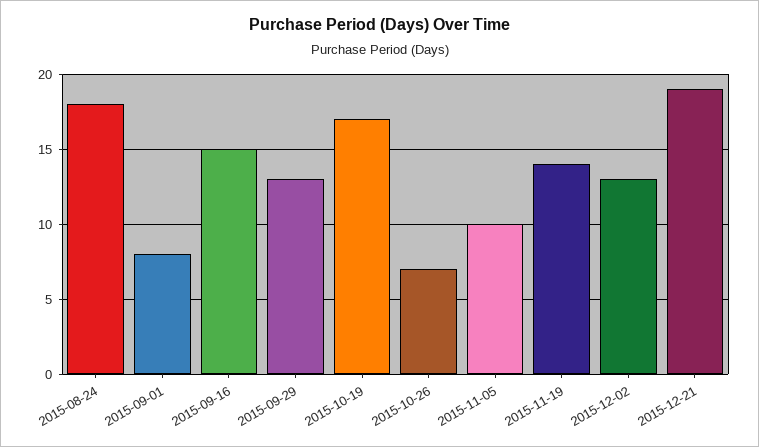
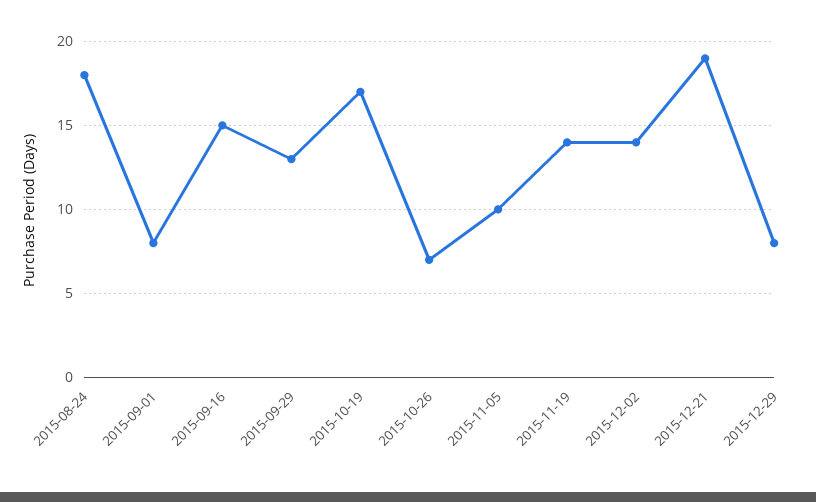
2015-12-02: 13 -> 14
2015-12-29: none -> 8

